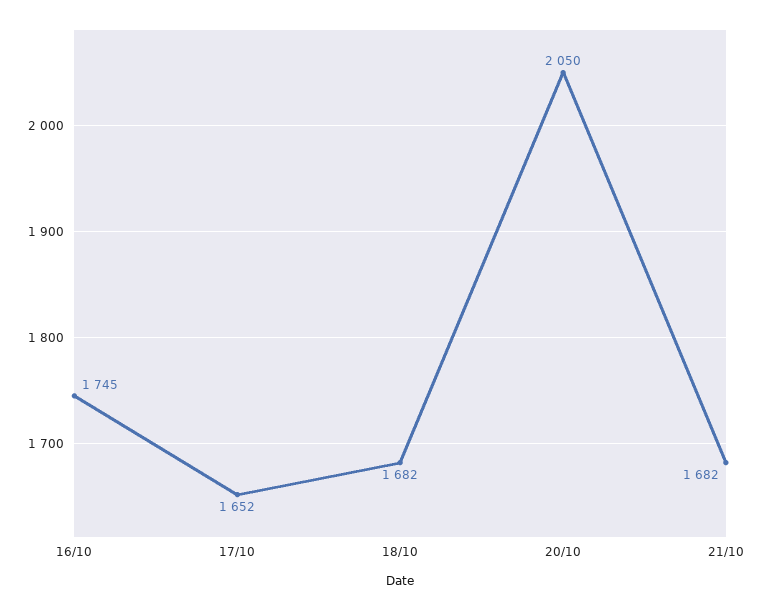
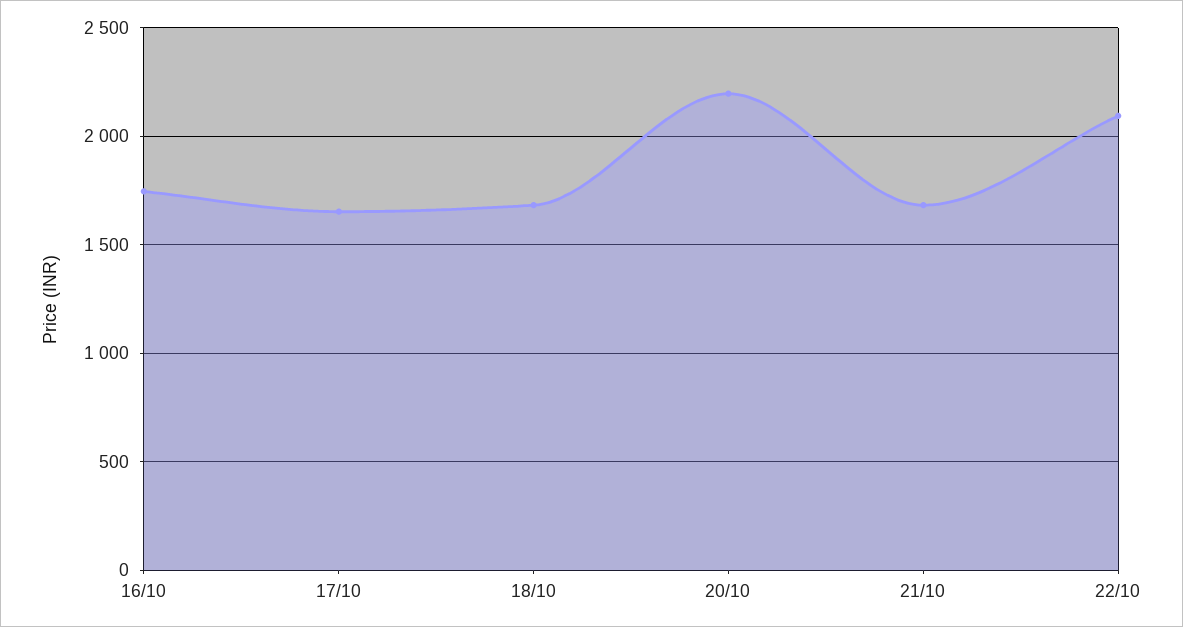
20/10: 2050 -> 2200
22/10: none -> 2100

